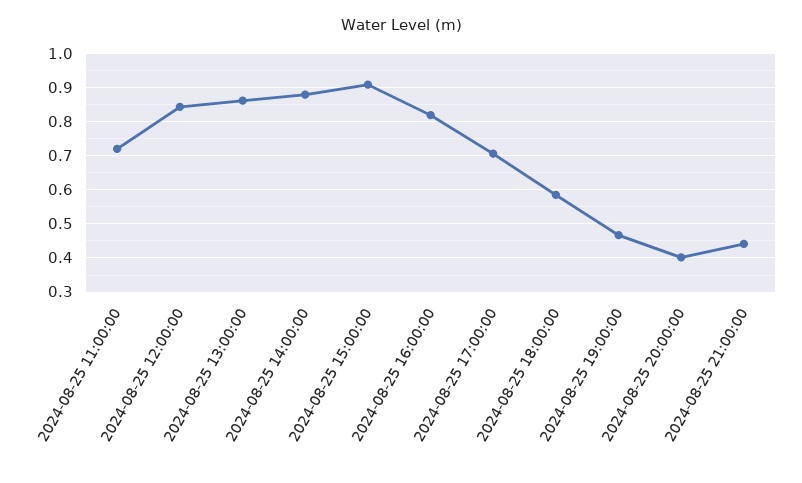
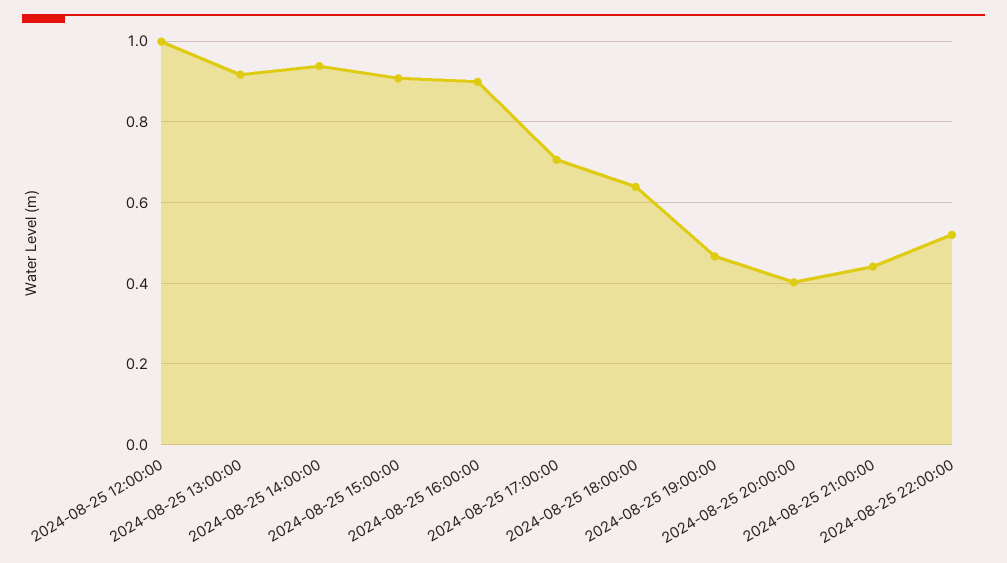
2024-08-25 11:00:00: 0.72 -> none
2024-08-25 12:00:00: 0.84 -> 1
2024-08-25 13:00:00: 0.86 -> 0.92
2024-08-25 14:00:00: 0.88 -> 0.94
2024-08-25 16:00:00: 0.82 -> 0.9
2024-08-25 18:00:00: 0.58 -> 0.64
2024-08-25 22:00:00: none -> 0.52

